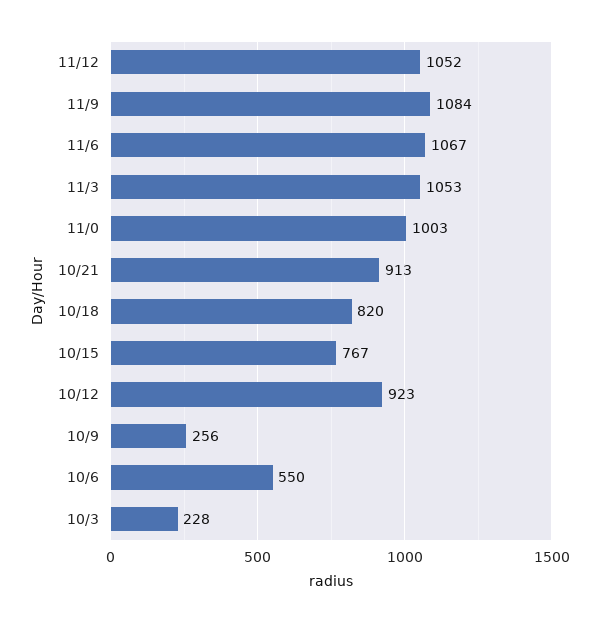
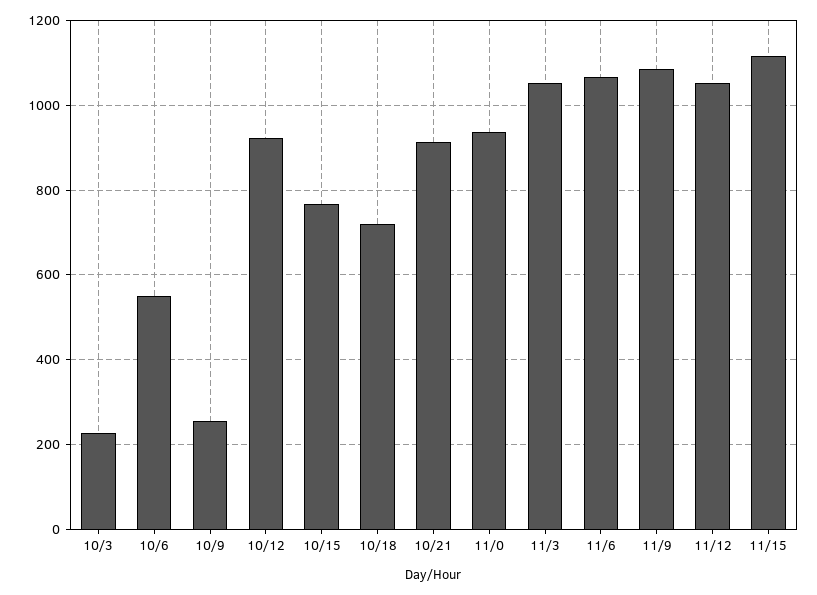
11/0: 1003 -> 940
10/18: 820 -> 720
11/15: none -> 1120

